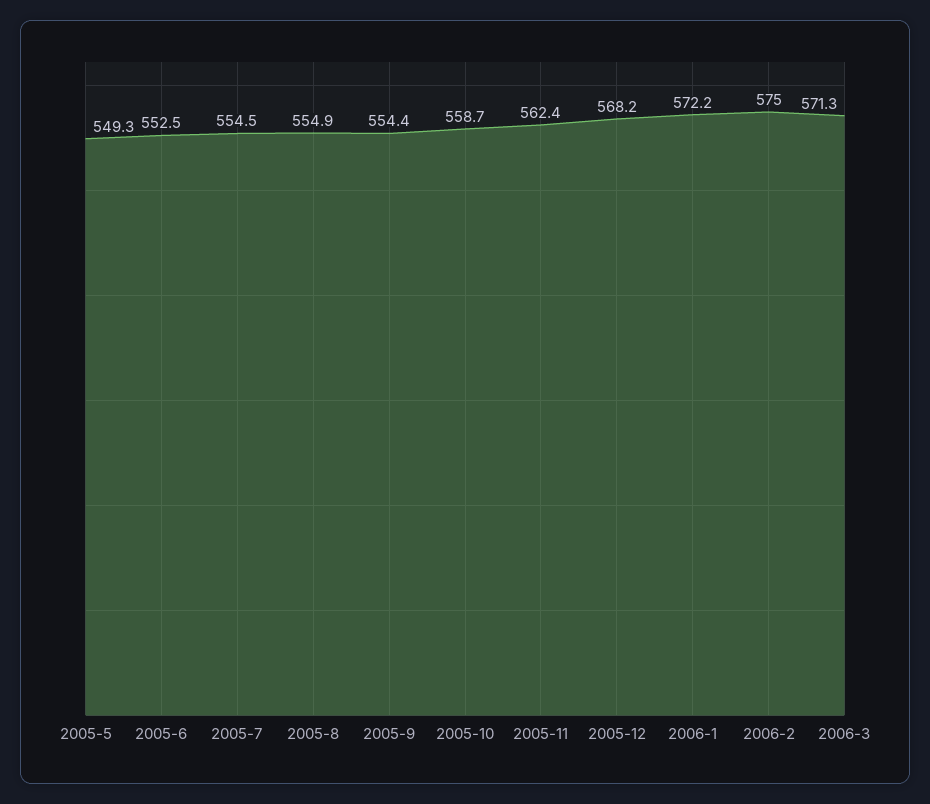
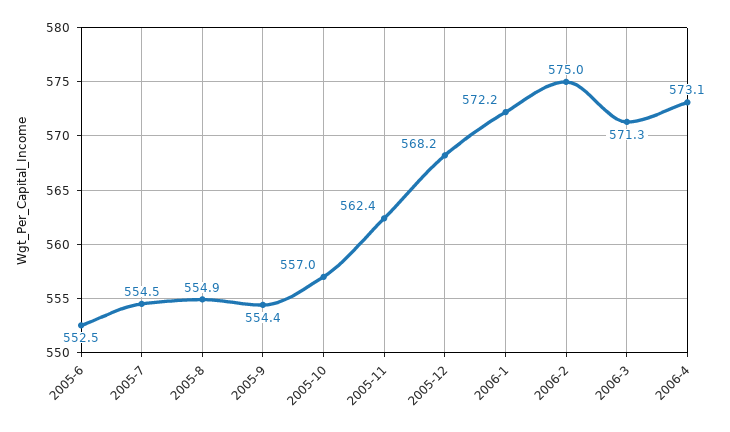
2005-5: 549.3 -> none
2005-10: 558.7 -> 557
2006-4: none -> 573.1

